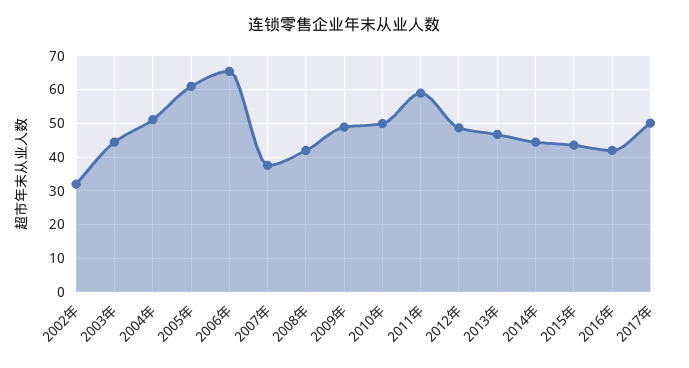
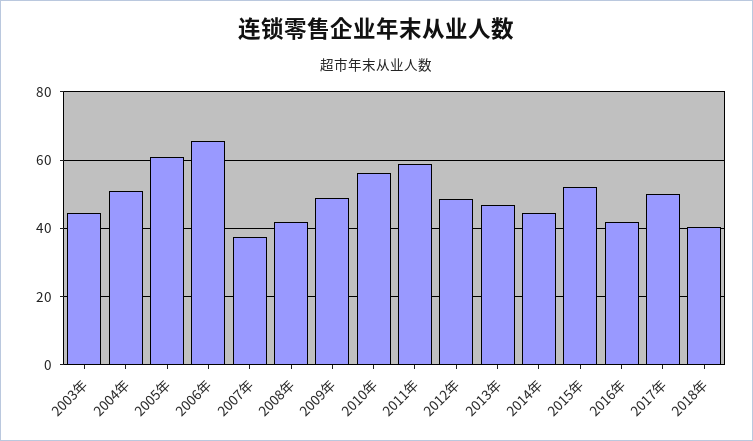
2002年: 32 -> none
2010年: 50 -> 56
2015年: 44 -> 52
2018年: none -> 40

